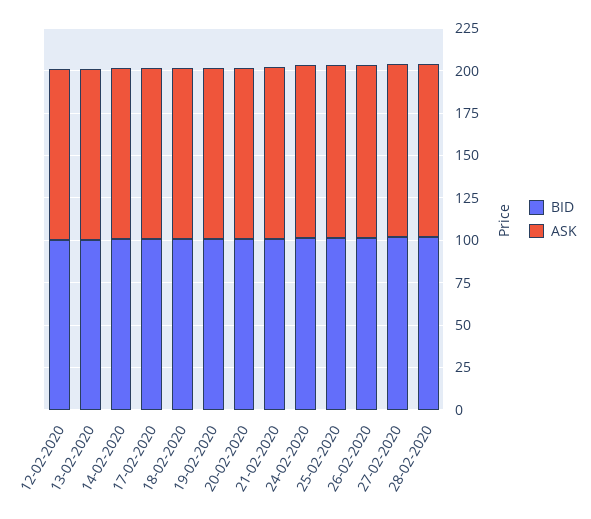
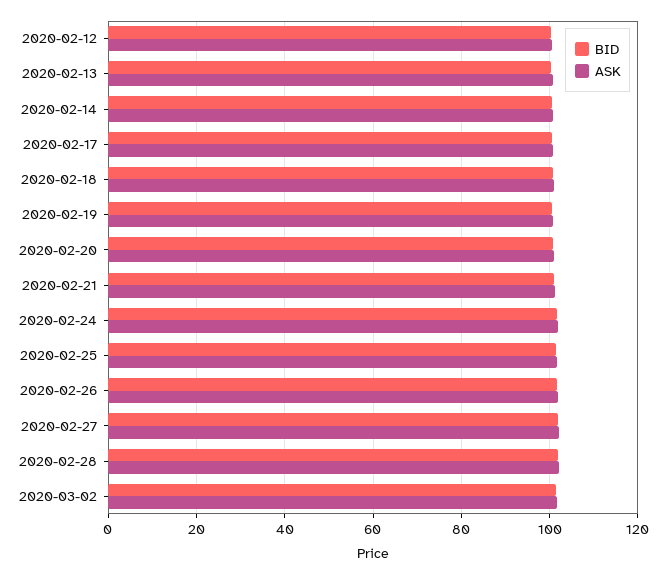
BID, 2020-03-02: none -> 102
ASK, 2020-03-02: none -> 102

